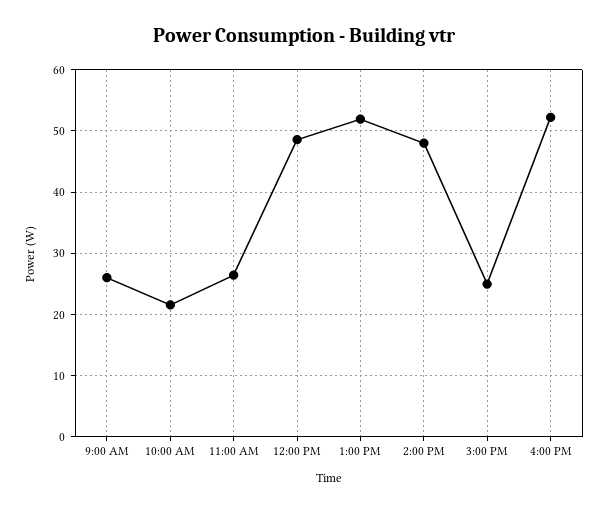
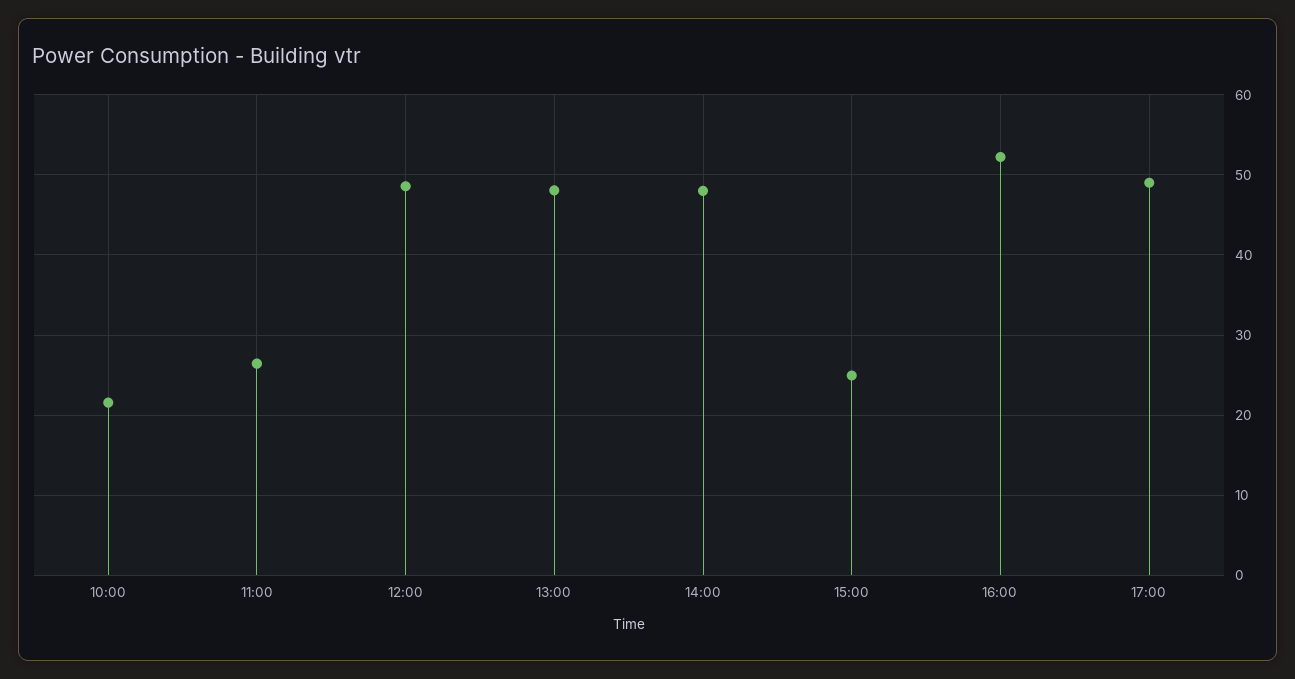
9:00 AM: 26 -> none
1:00 PM: 52 -> 48
17:00: none -> 49

